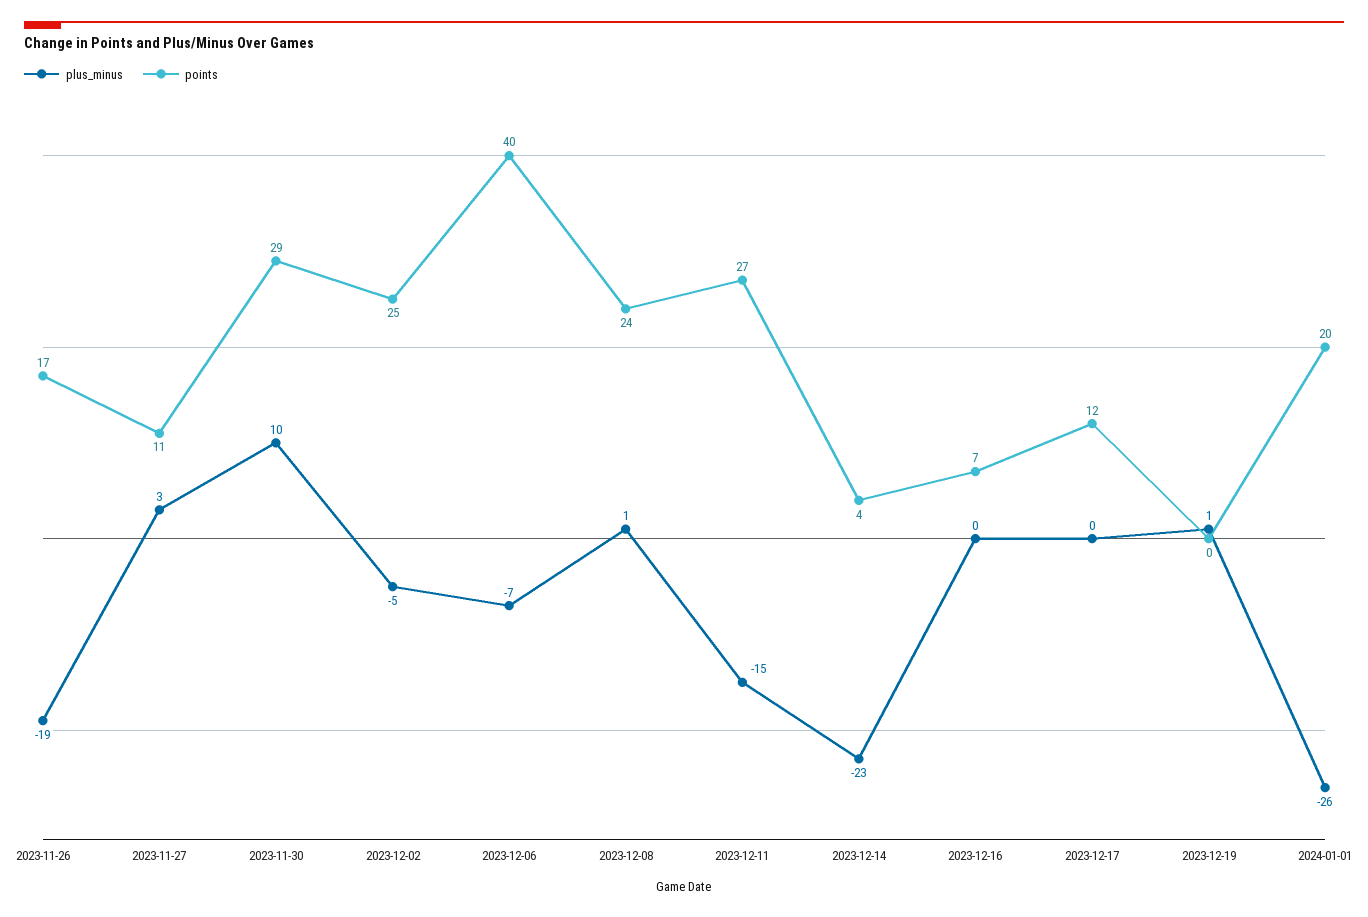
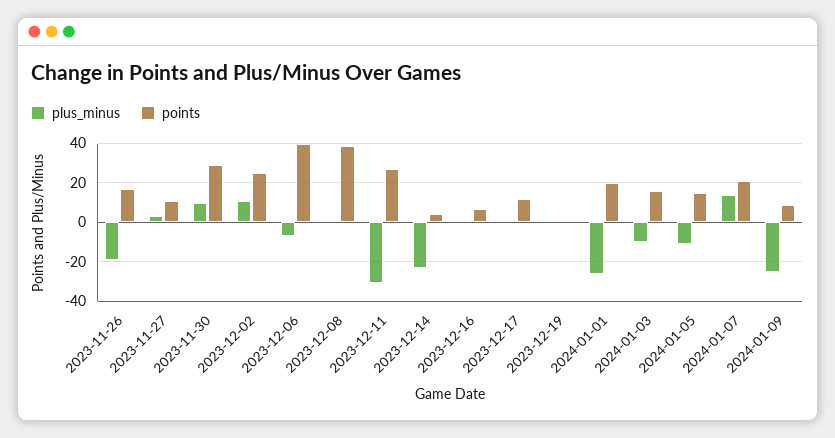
plus_minus, 2023-12-02: -5 -> 10
points, 2023-12-08: 24 -> 40
plus_minus, 2023-12-11: -15 -> -30
plus_minus, 2024-01-03: none -> -10
points, 2024-01-03: none -> 15
plus_minus, 2024-01-05: none -> -10
points, 2024-01-05: none -> 15
plus_minus, 2024-01-07: none -> 15
points, 2024-01-07: none -> 20
plus_minus, 2024-01-09: none -> -25
points, 2024-01-09: none -> 10

